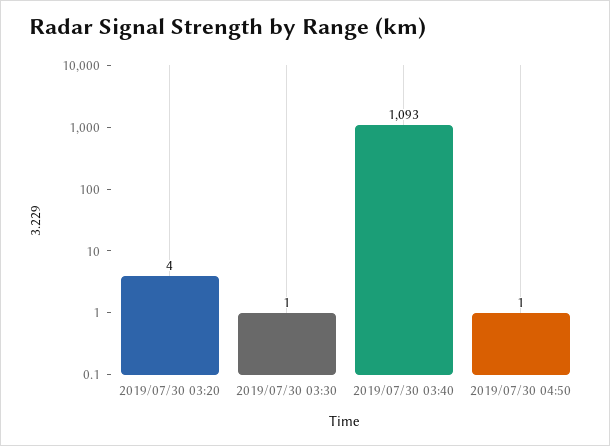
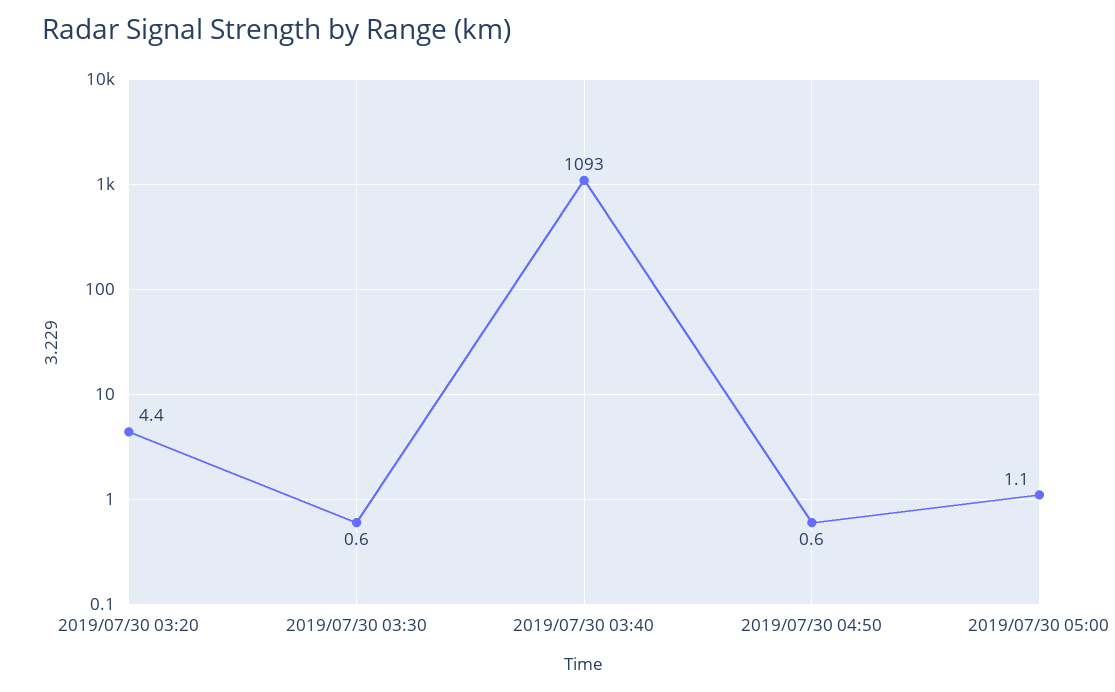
2019/07/30 05:00: none -> 1.1

